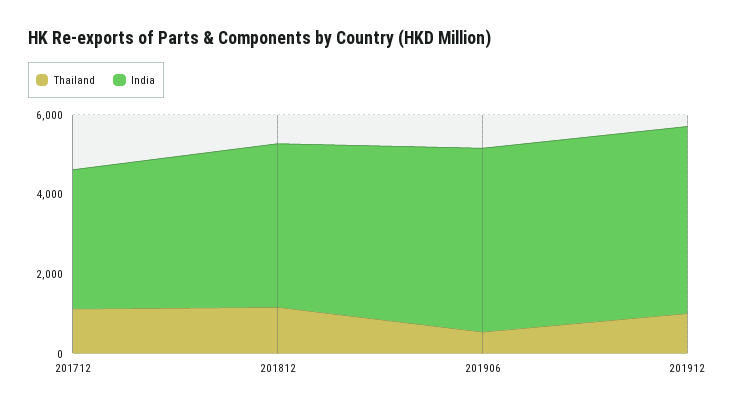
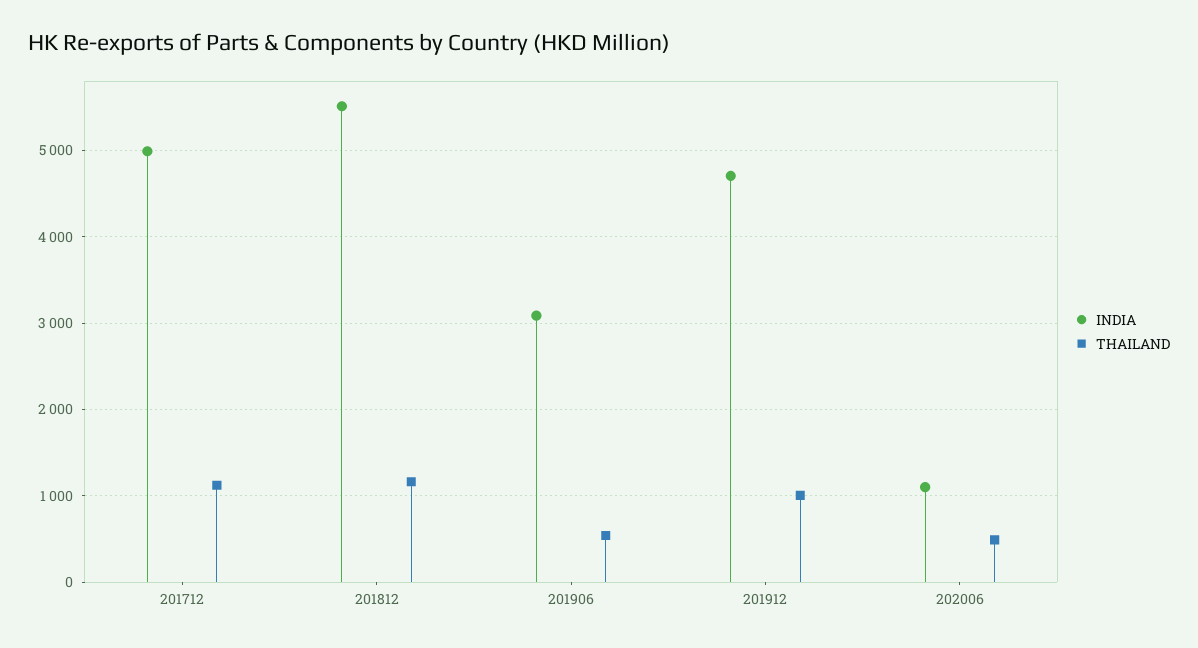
India, 201712: 3500 -> 5000
India, 201812: 4000 -> 5500
India, 201906: 4500 -> 3100
India, 202006: none -> 1100
Thailand, 202006: none -> 500

